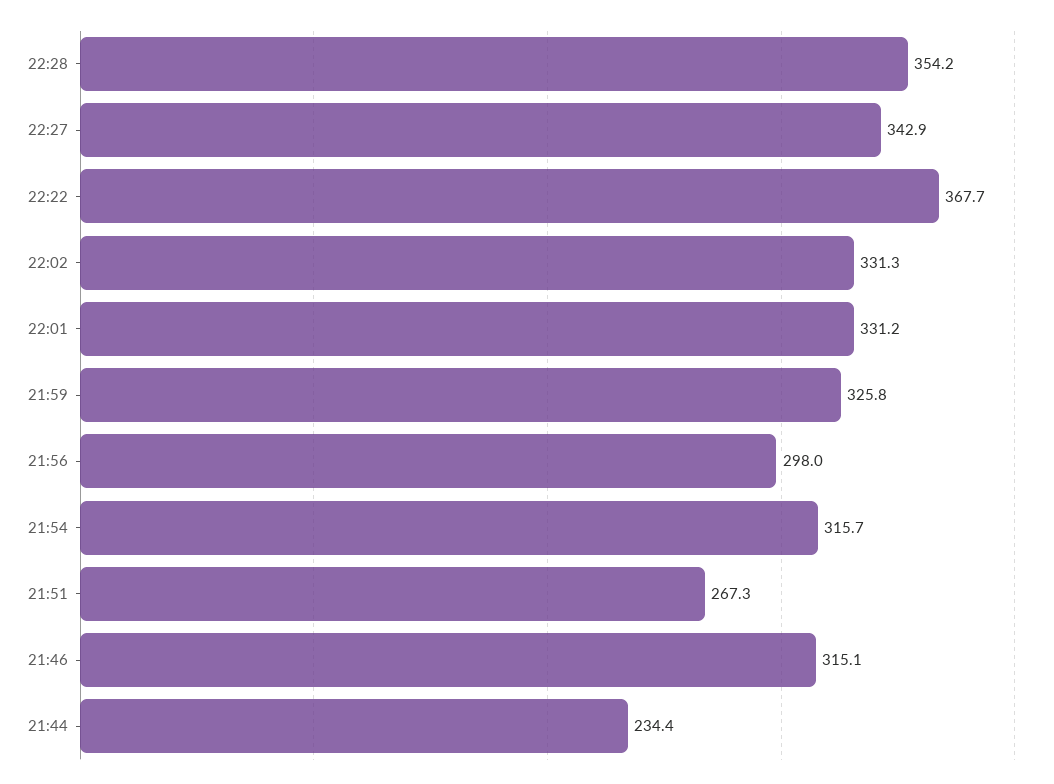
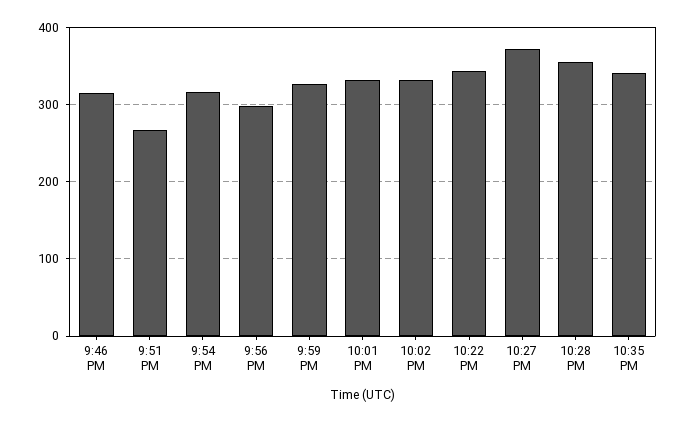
22:27: 342.9 -> 370
22:22: 367.7 -> 340
21:44: 234.4 -> none
10:35 PM: none -> 340

